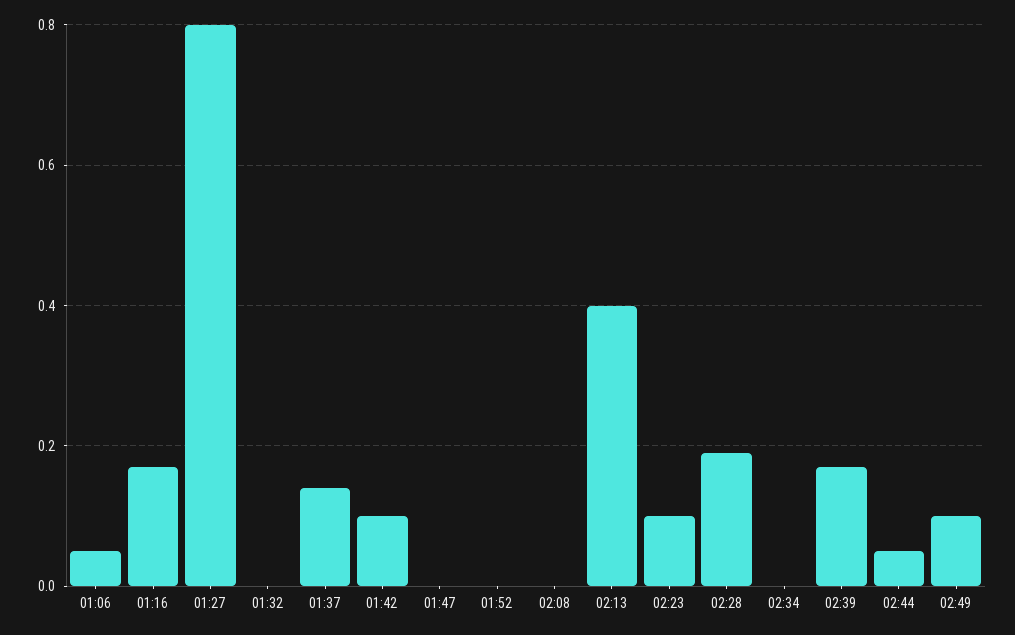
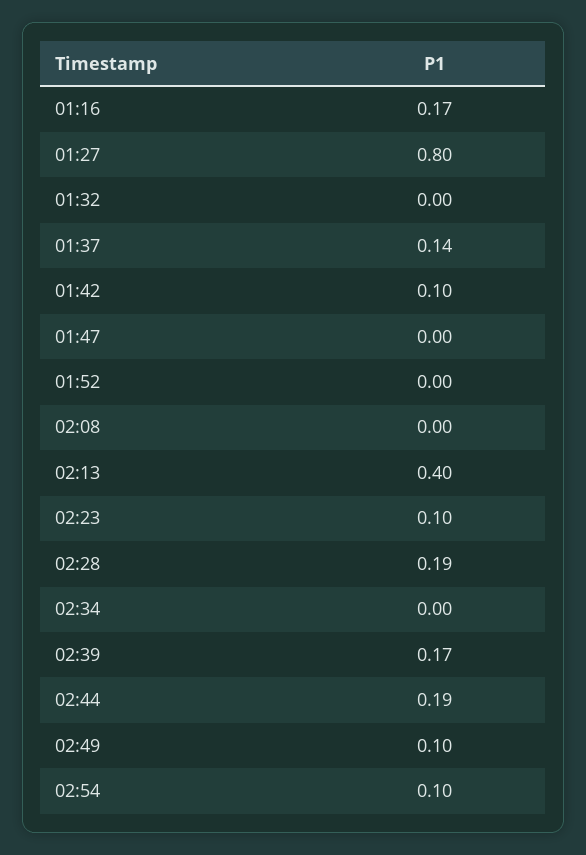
01:06: 0.05 -> none
02:44: 0.05 -> 0.19
02:54: none -> 0.1

